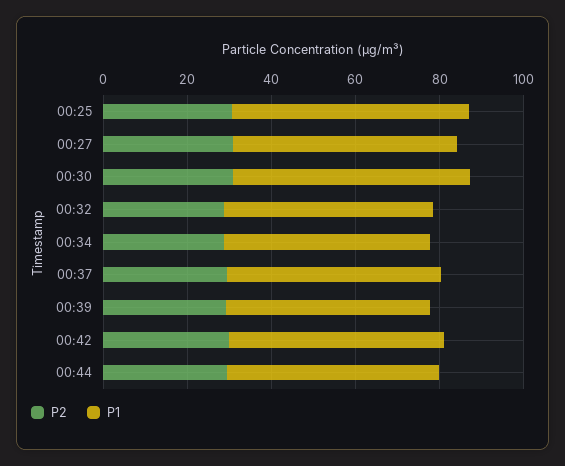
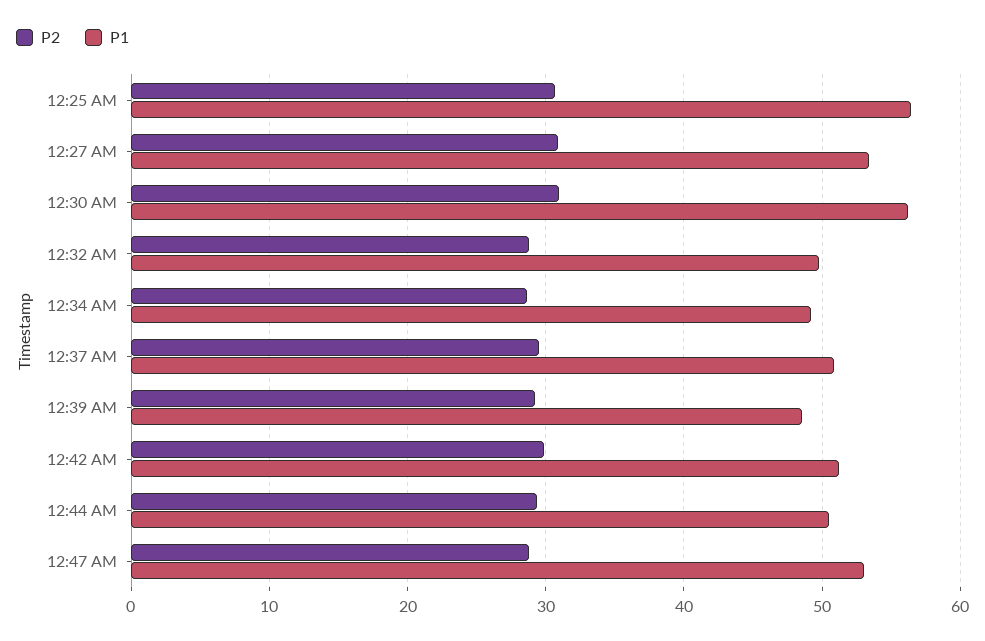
P2, 12:47 AM: none -> 29
P1, 12:47 AM: none -> 53

